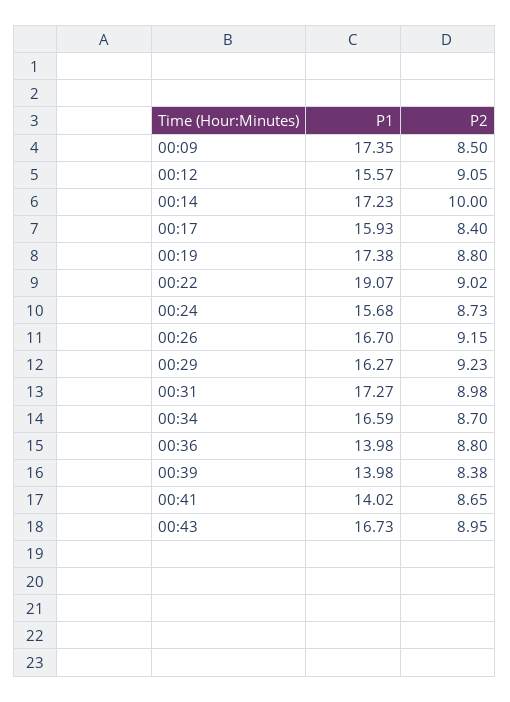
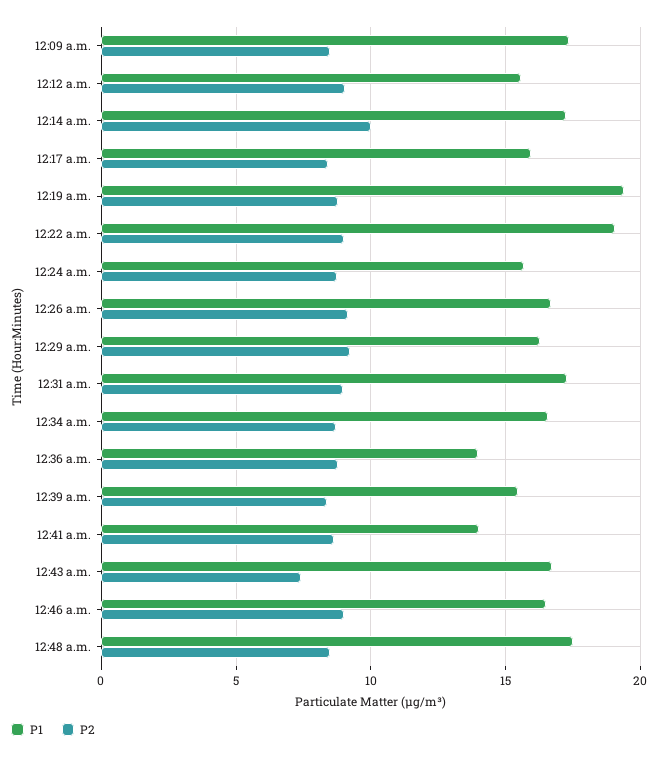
P1, 00:19: 17.38 -> 19.5
P1, 00:39: 13.98 -> 15.5
P2, 00:43: 8.95 -> 7.5
P1, 12:46 a.m.: none -> 16.5
P2, 12:46 a.m.: none -> 9
P1, 12:48 a.m.: none -> 17.5
P2, 12:48 a.m.: none -> 8.5

